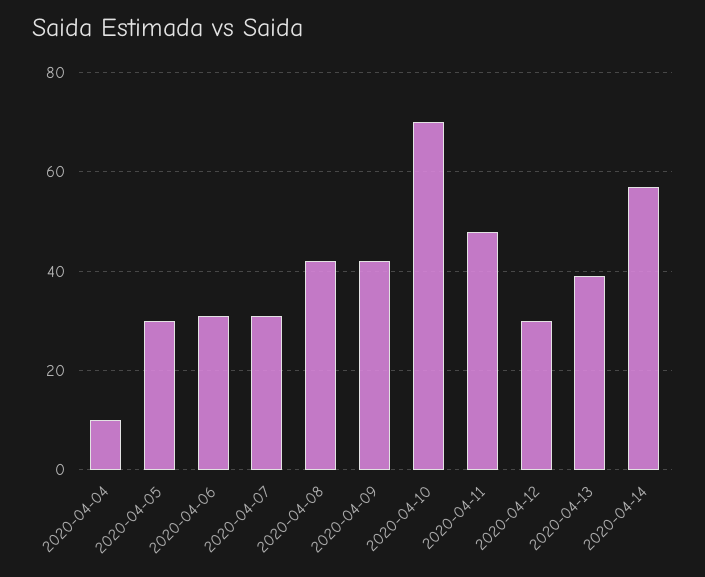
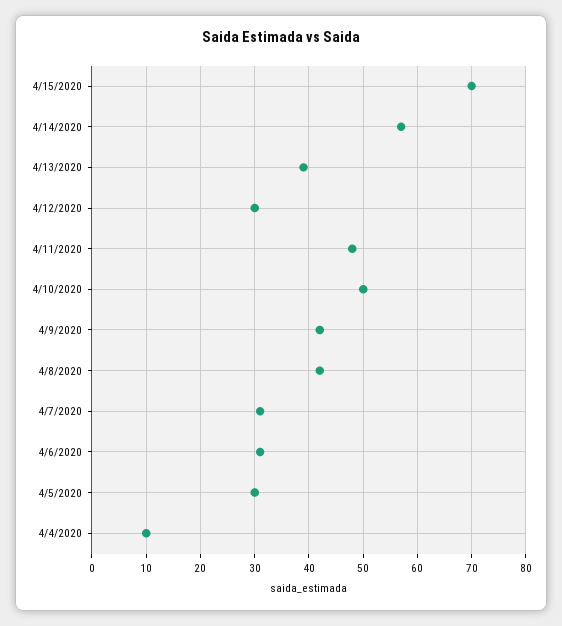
2020-04-10: 70 -> 50
4/15/2020: none -> 70

